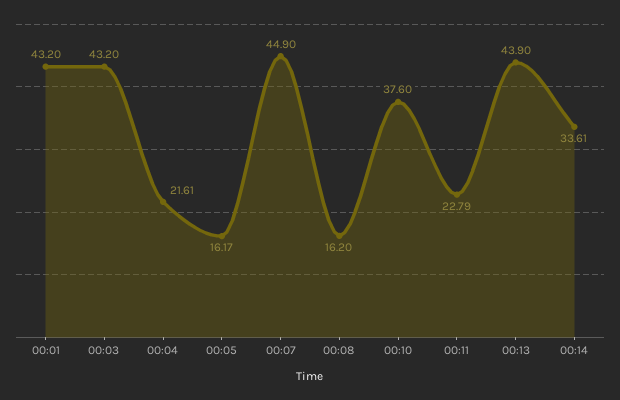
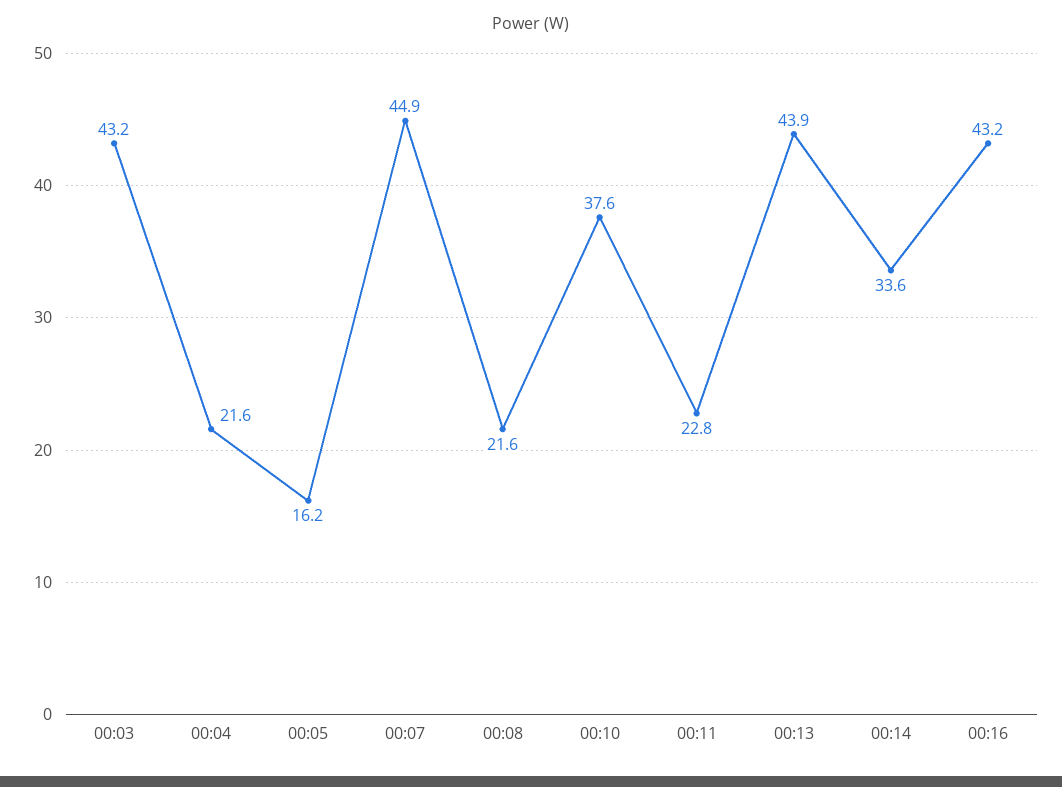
00:01: 43.2 -> none
00:08: 16.2 -> 21.6
00:16: none -> 43.2

